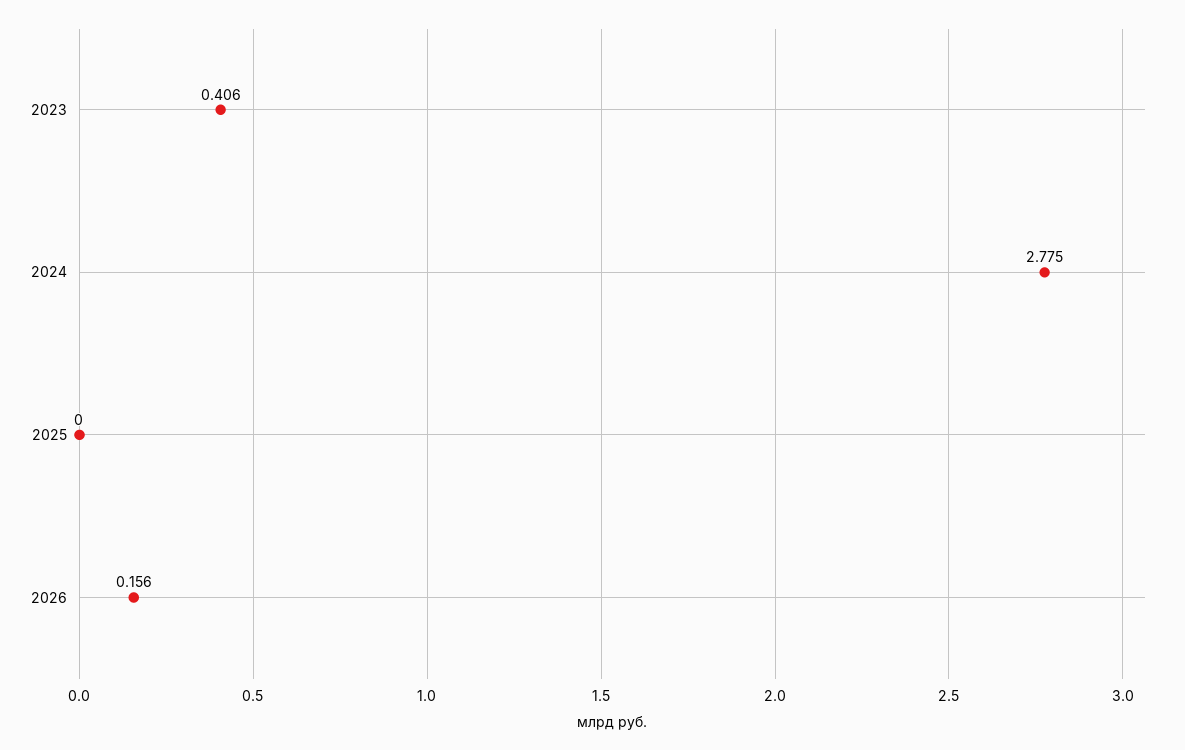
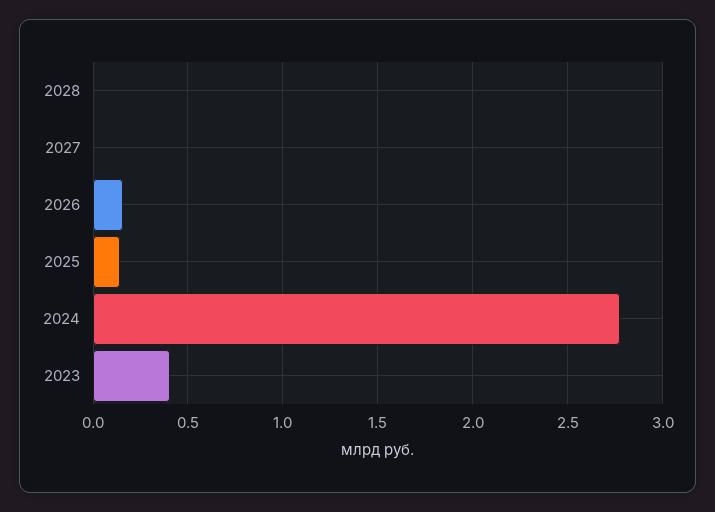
2025: 0 -> 0.15
2028: none -> 0
2027: none -> 0

